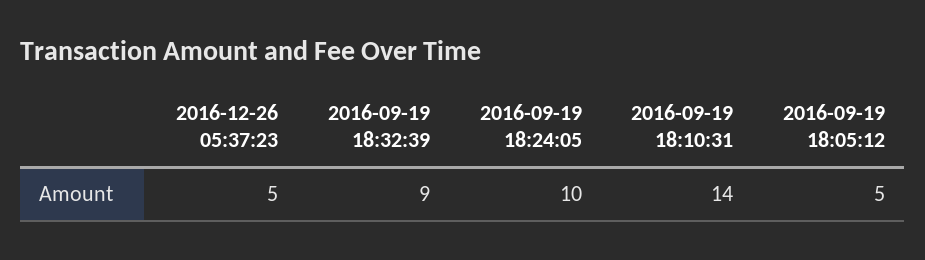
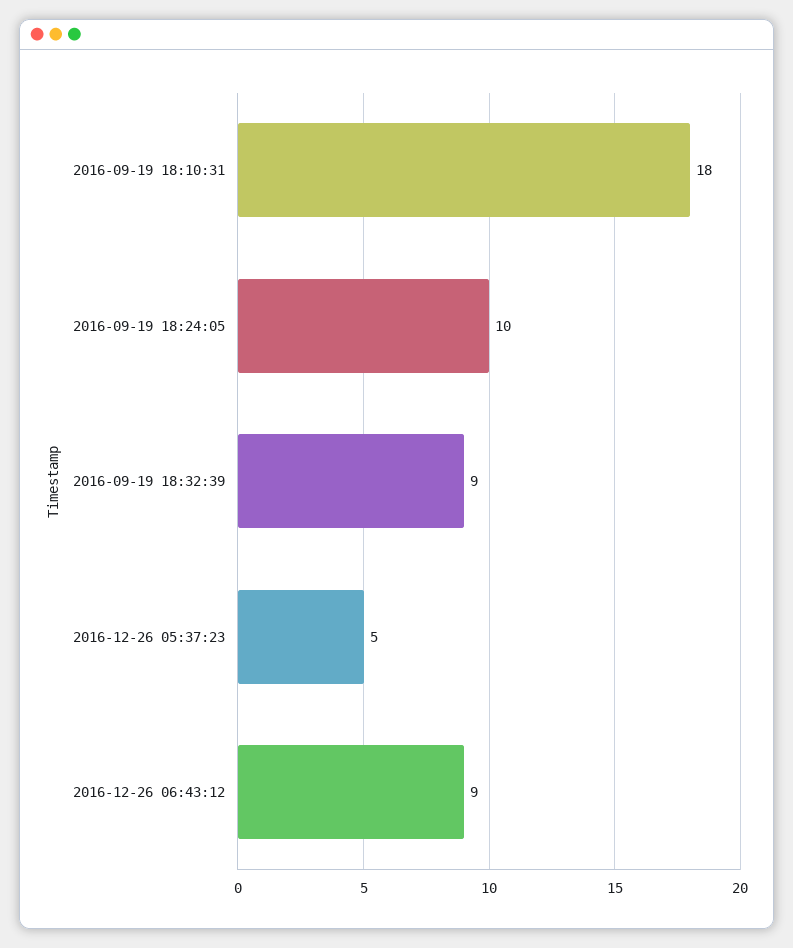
2016-09-19 18:10:31: 14 -> 18
2016-09-19 18:05:12: 5 -> none
2016-12-26 06:43:12: none -> 9

